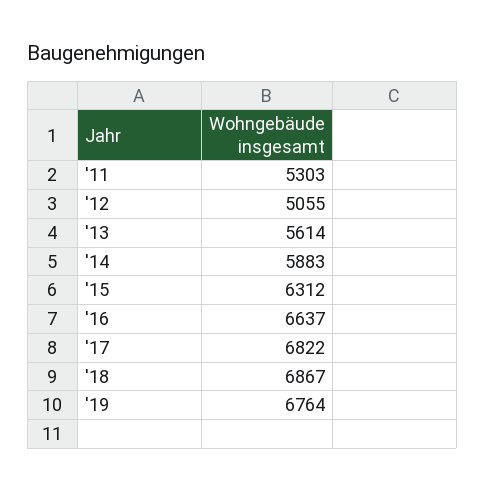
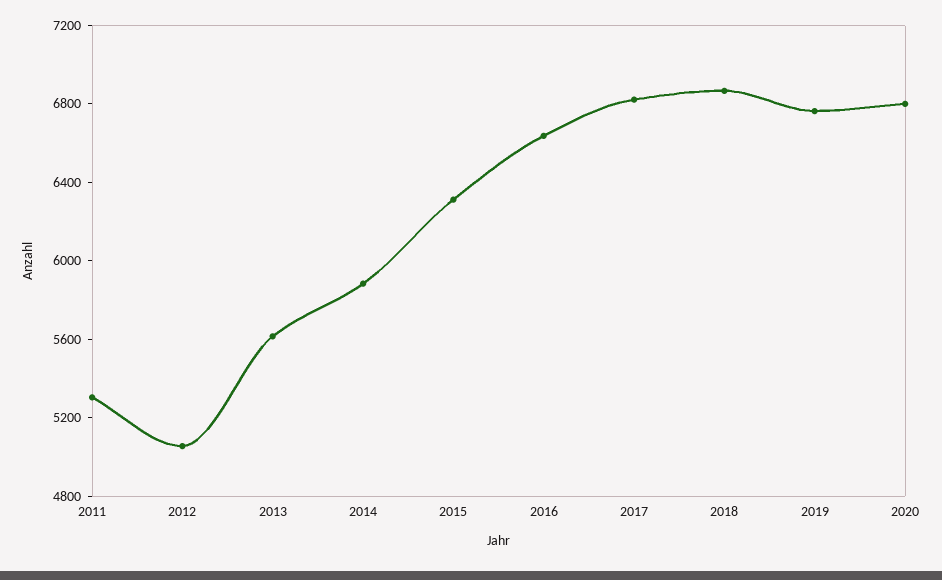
2020: none -> 6800

